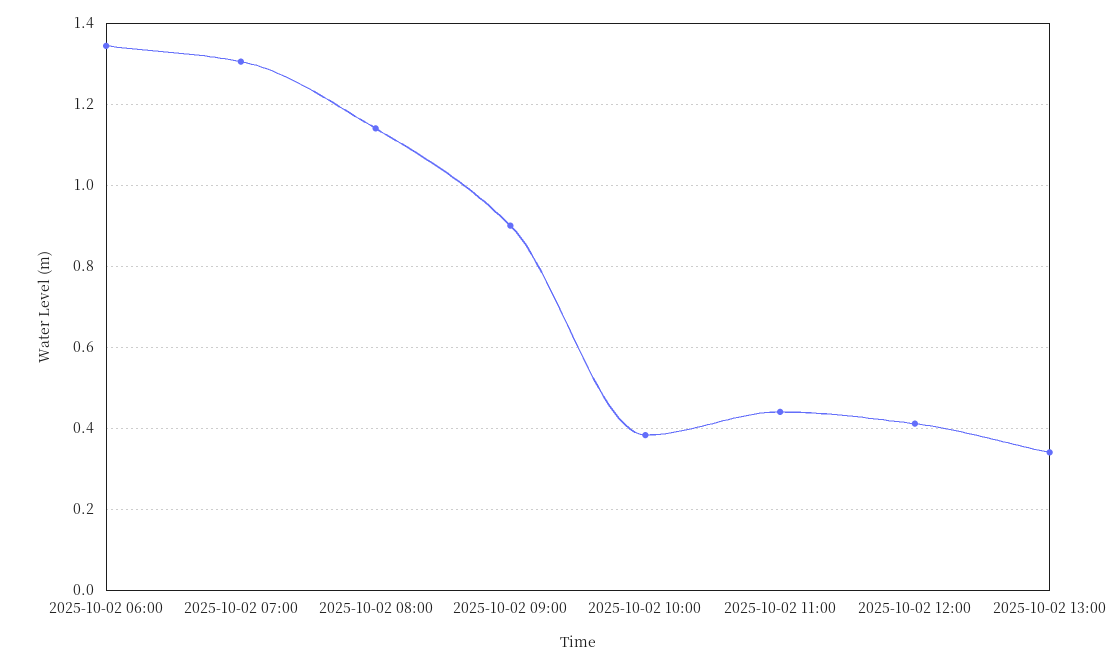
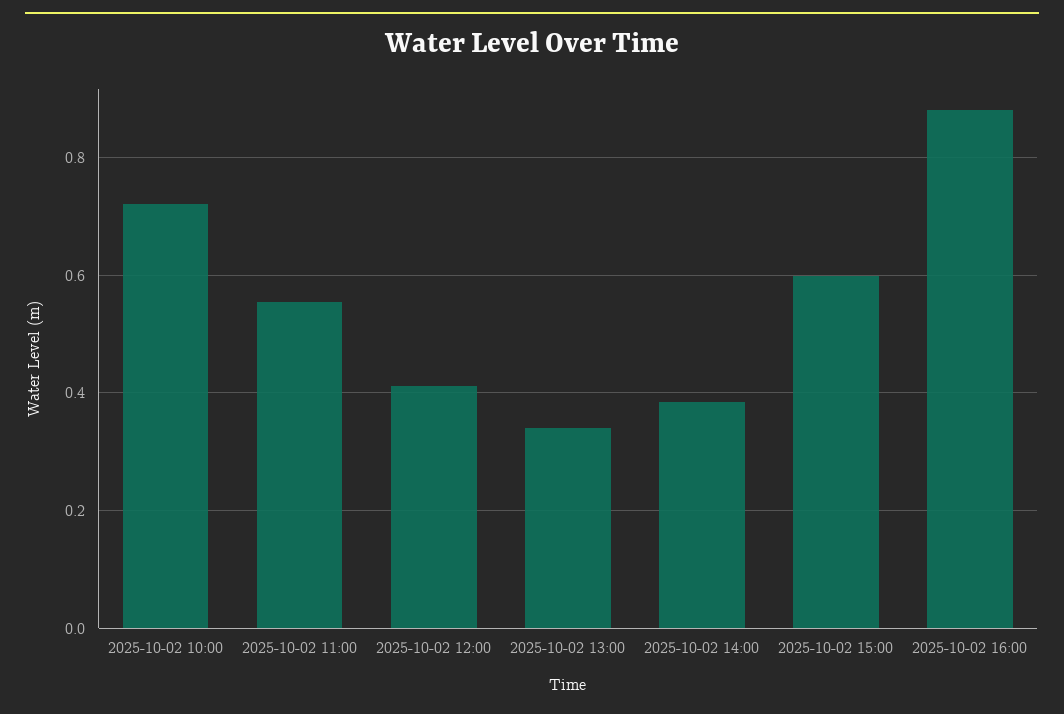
2025-10-02 06:00: 1.34 -> none
2025-10-02 07:00: 1.3 -> none
2025-10-02 08:00: 1.14 -> none
2025-10-02 09:00: 0.9 -> none
2025-10-02 10:00: 0.38 -> 0.72
2025-10-02 11:00: 0.44 -> 0.56
2025-10-02 14:00: none -> 0.38
2025-10-02 15:00: none -> 0.6
2025-10-02 16:00: none -> 0.88

